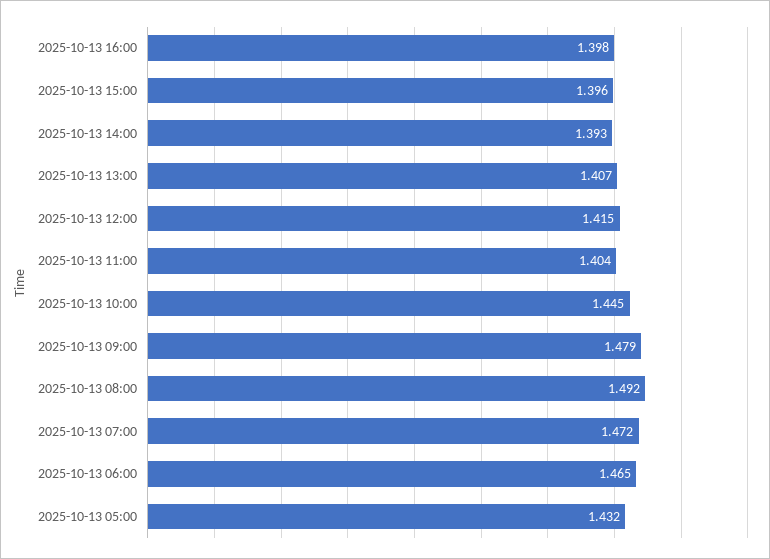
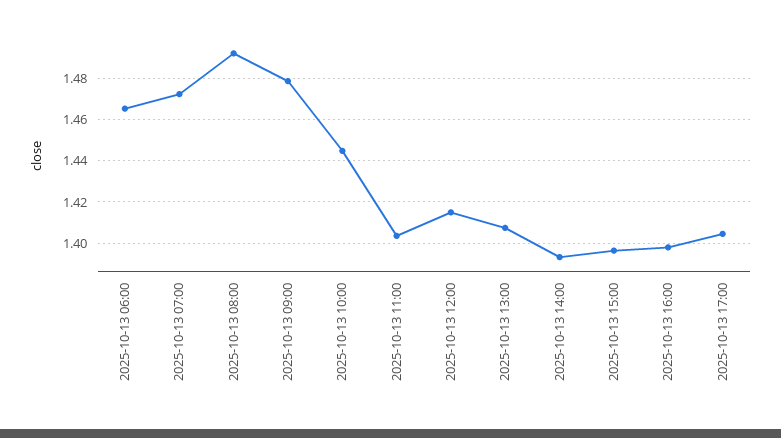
2025-10-13 05:00: 1.432 -> none
2025-10-13 17:00: none -> 1.405

